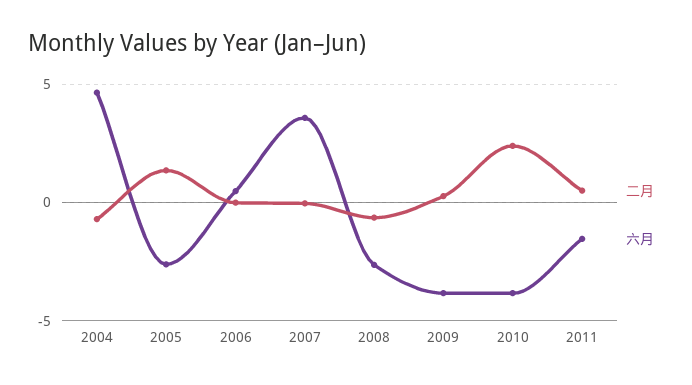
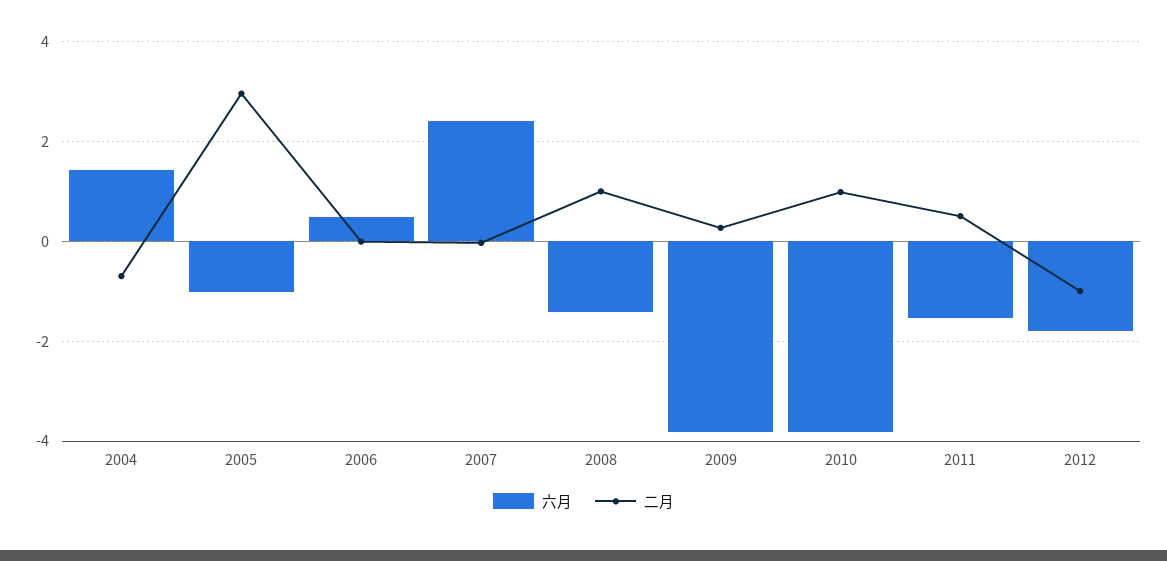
六月, 2004: 4.5 -> 1.4
二月, 2005: 1.5 -> 3
六月, 2005: -2.5 -> -1
六月, 2007: 3.5 -> 2.4
二月, 2008: -0.5 -> 1
六月, 2008: -2.5 -> -1.4
二月, 2010: 2.5 -> 1
六月, 2012: none -> -1.8
二月, 2012: none -> -1

